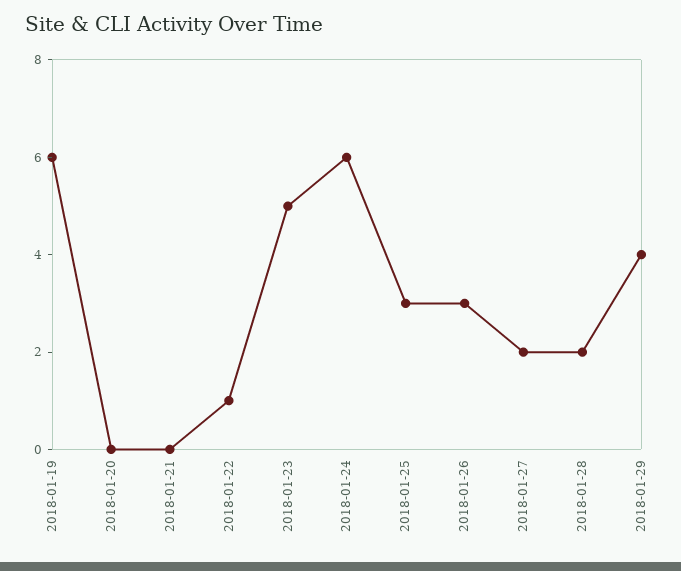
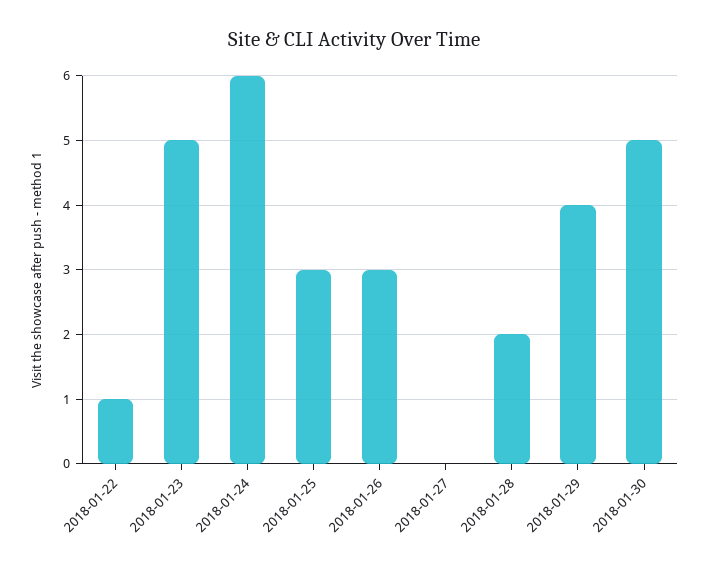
2018-01-19: 6 -> none
2018-01-20: 0 -> none
2018-01-21: 0 -> none
2018-01-27: 2 -> 0
2018-01-30: none -> 5

